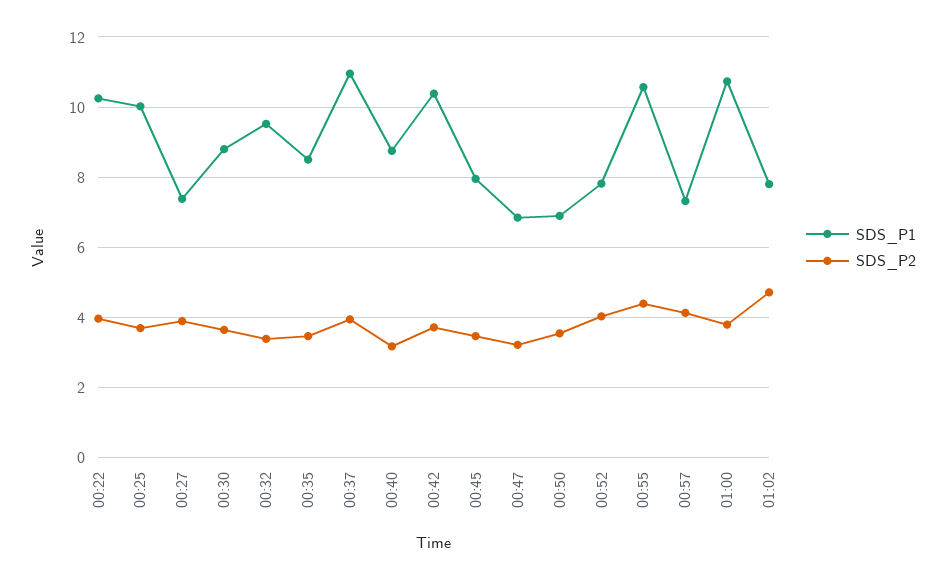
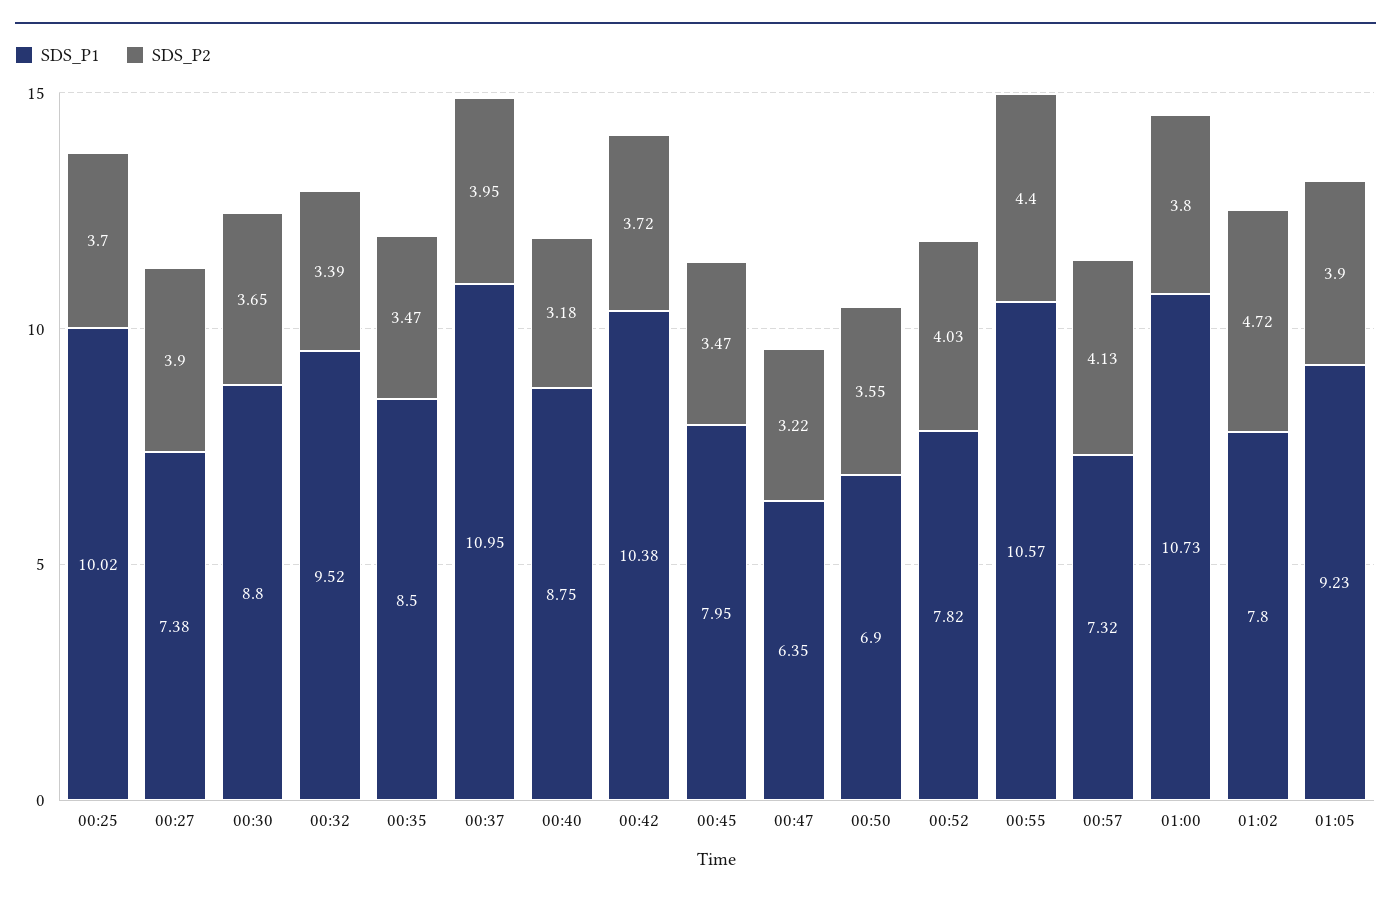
SDS_P1, 00:22: 10.2 -> none
SDS_P2, 00:22: 4 -> none
SDS_P1, 00:47: 6.8 -> 6.35
SDS_P1, 01:05: none -> 9.23
SDS_P2, 01:05: none -> 3.9

